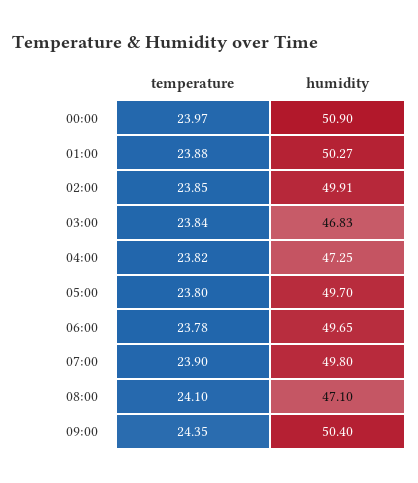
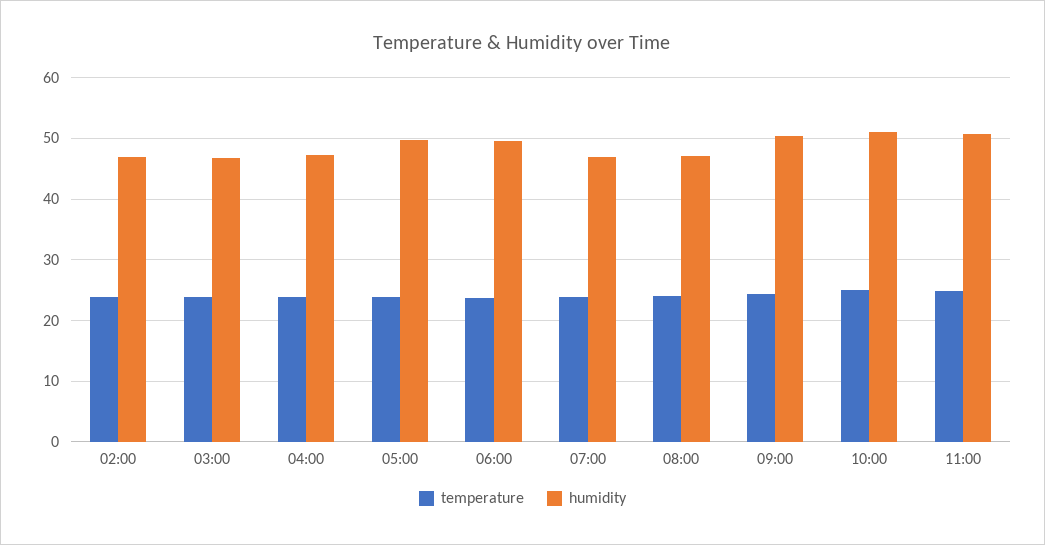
temperature, 00:00: 23.97 -> none
humidity, 00:00: 50.9 -> none
temperature, 01:00: 23.88 -> none
humidity, 01:00: 50.27 -> none
humidity, 02:00: 49.91 -> 47
humidity, 07:00: 49.8 -> 47
temperature, 10:00: none -> 25
humidity, 10:00: none -> 51
temperature, 11:00: none -> 25
humidity, 11:00: none -> 51

